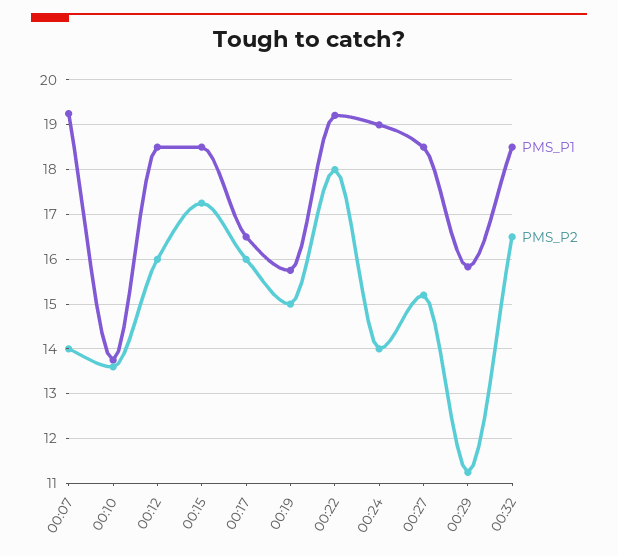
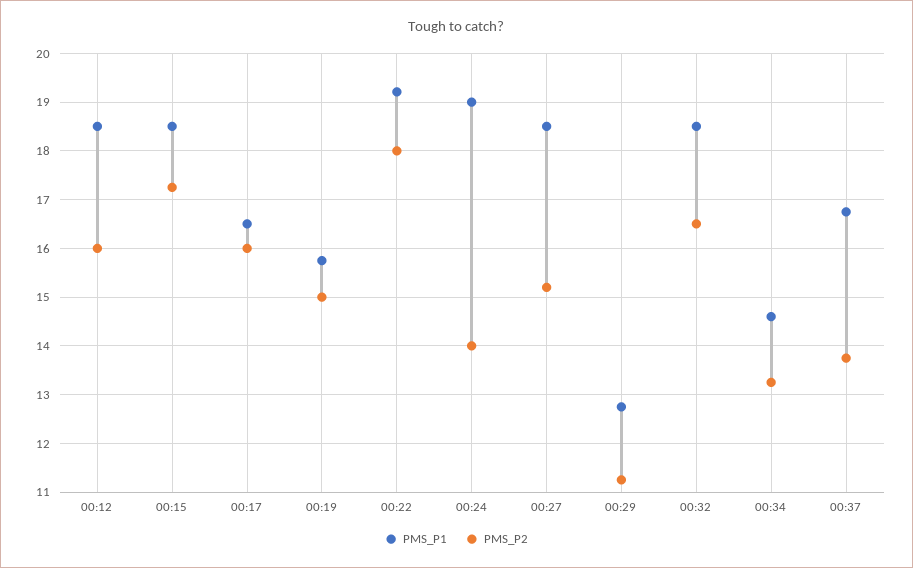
PMS_P1, 00:07: 19.2 -> none
PMS_P2, 00:07: 14 -> none
PMS_P1, 00:10: 13.8 -> none
PMS_P2, 00:10: 13.6 -> none
PMS_P1, 00:29: 15.8 -> 12.8
PMS_P1, 00:34: none -> 14.6
PMS_P2, 00:34: none -> 13.2
PMS_P1, 00:37: none -> 16.8
PMS_P2, 00:37: none -> 13.8

